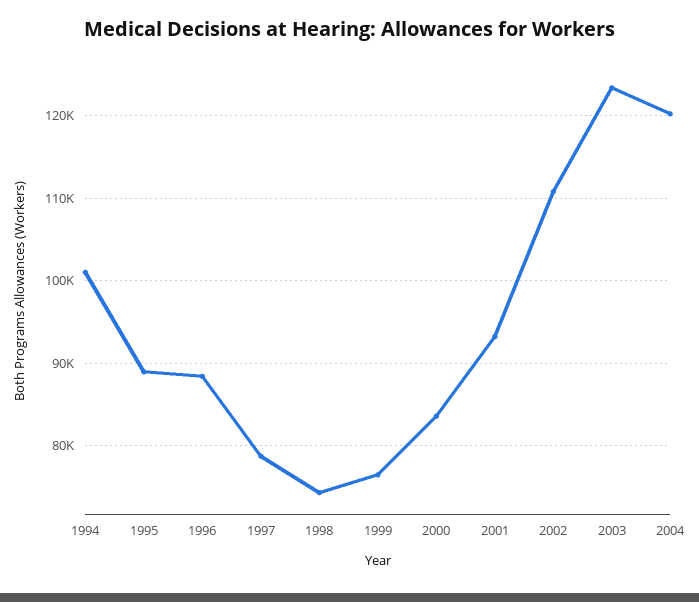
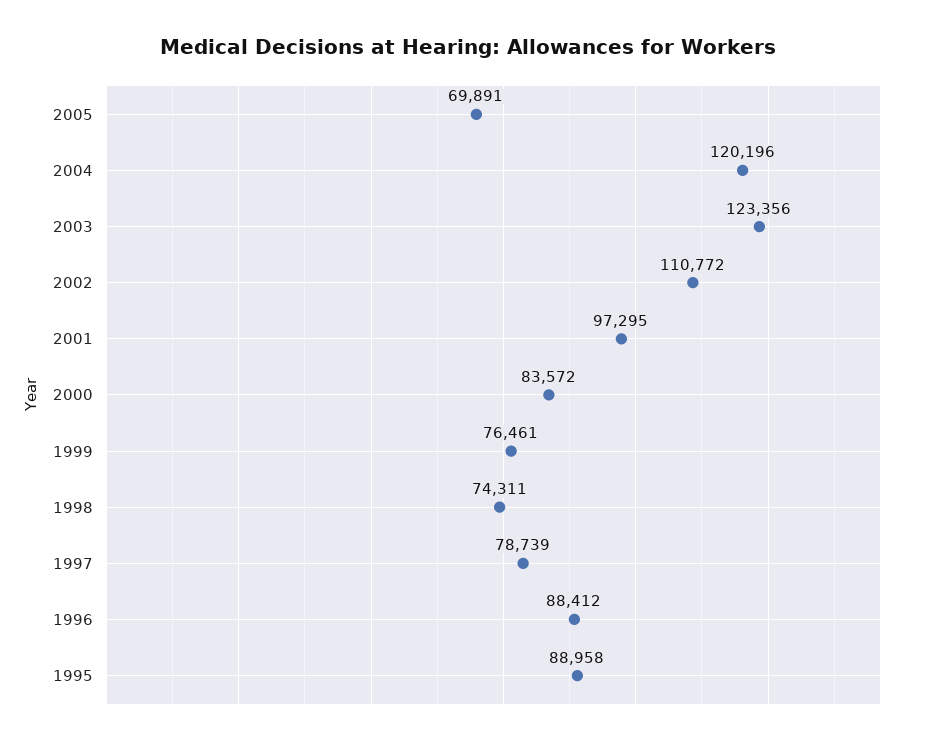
1994: 101000 -> none
2001: 93000 -> 97295
2005: none -> 69891

